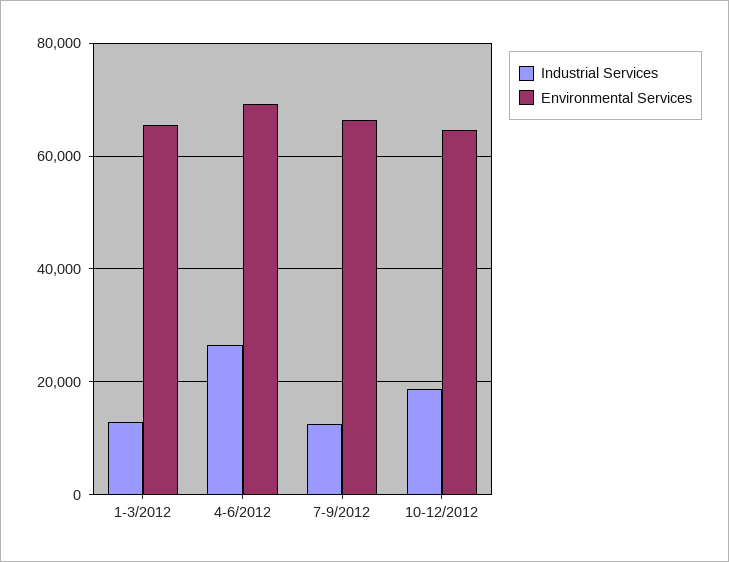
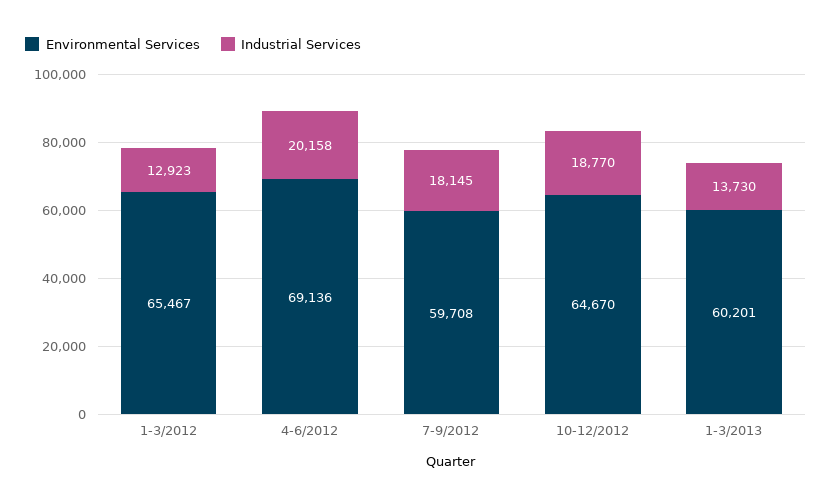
Industrial Services, 4-6/2012: 26000 -> 20158
Industrial Services, 7-9/2012: 12000 -> 18145
Environmental Services, 7-9/2012: 66000 -> 59708
Environmental Services, 1-3/2013: none -> 60201
Industrial Services, 1-3/2013: none -> 13730

